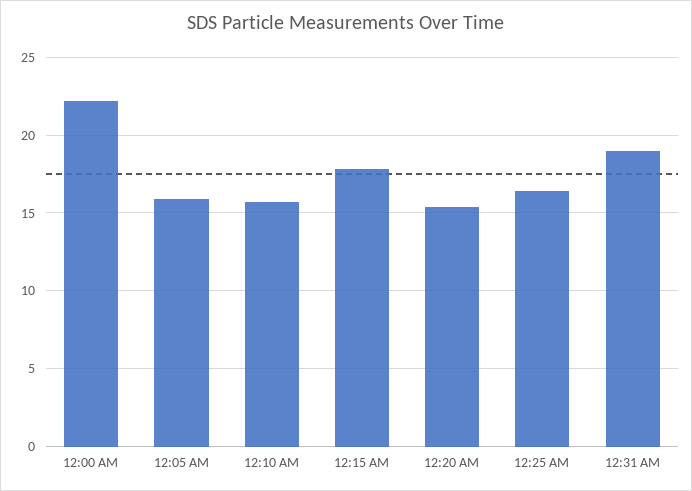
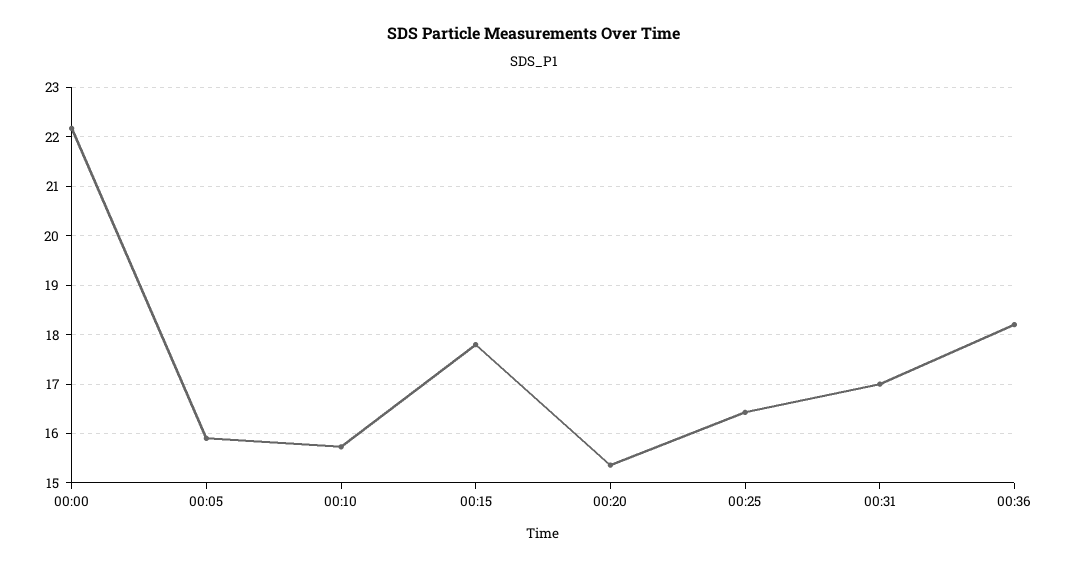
12:31 AM: 19 -> 17
00:36: none -> 18.2

